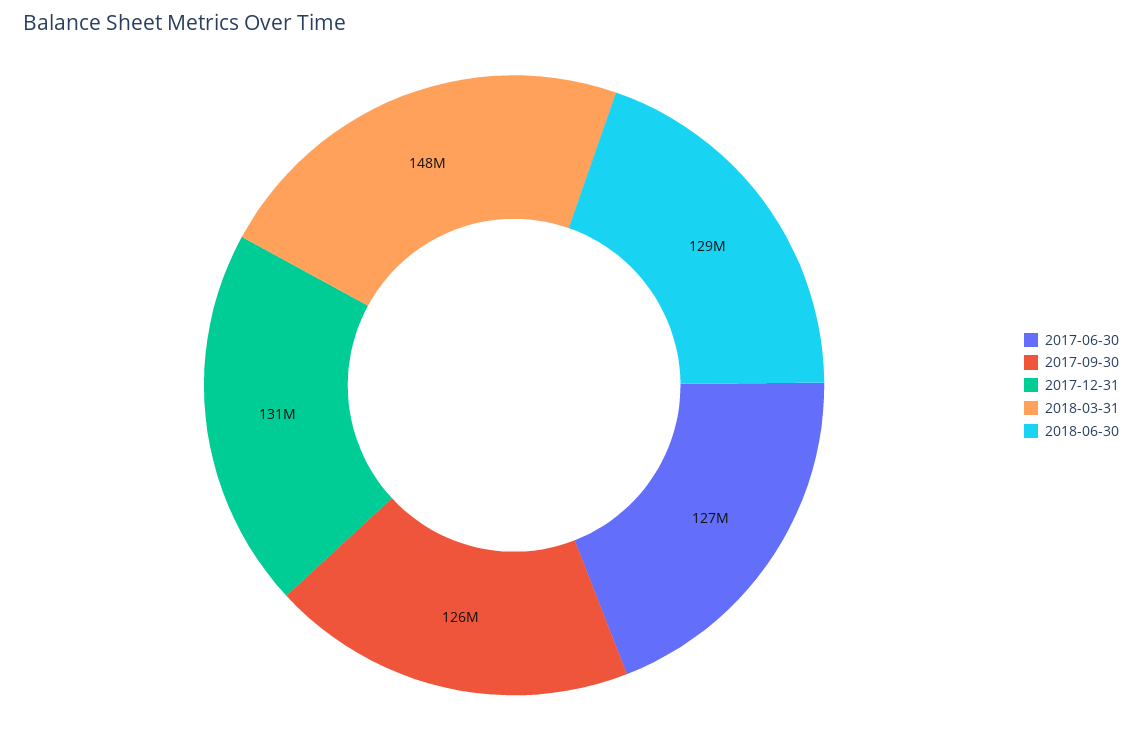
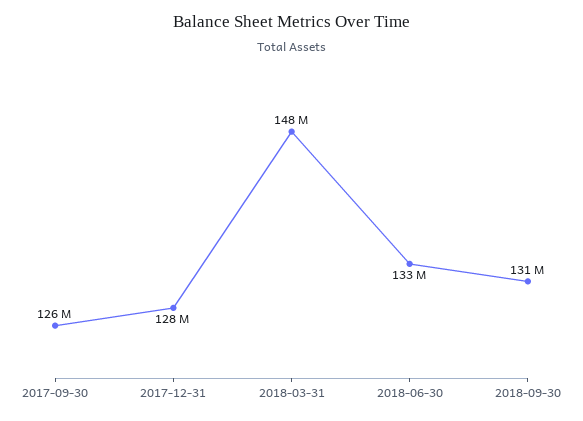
2017-06-30: 127000000 -> none
2017-12-31: 131000000 -> 128000000
2018-06-30: 129000000 -> 133000000
2018-09-30: none -> 131000000

